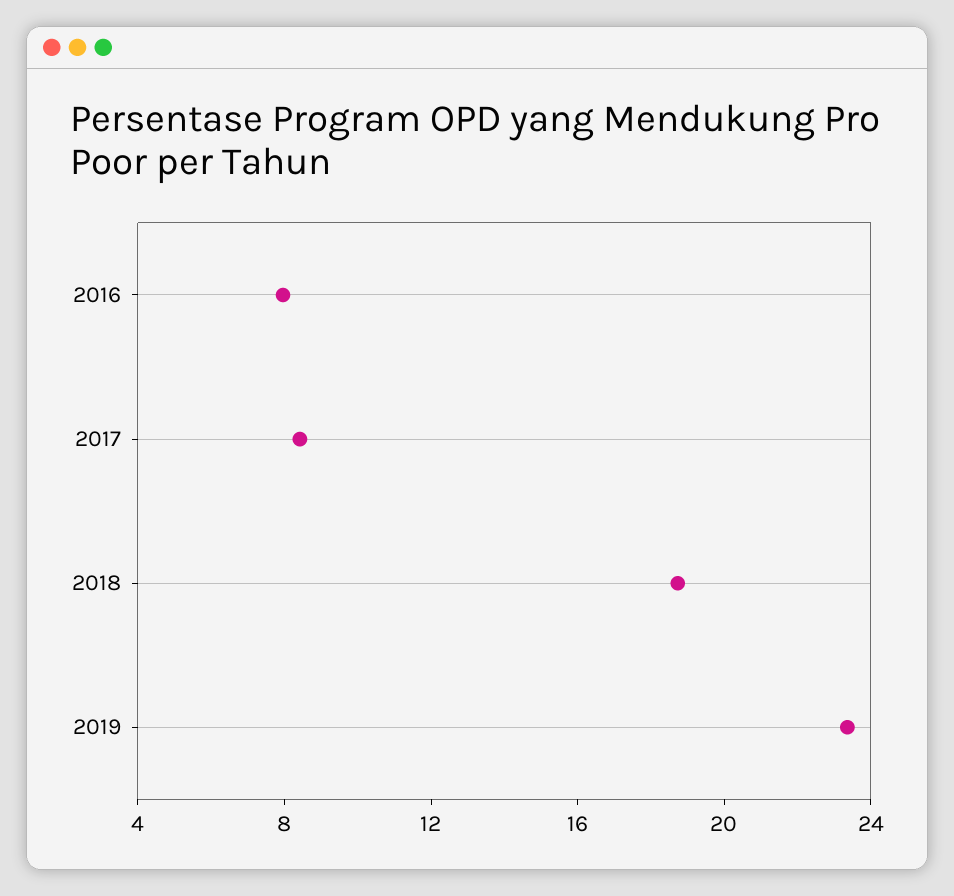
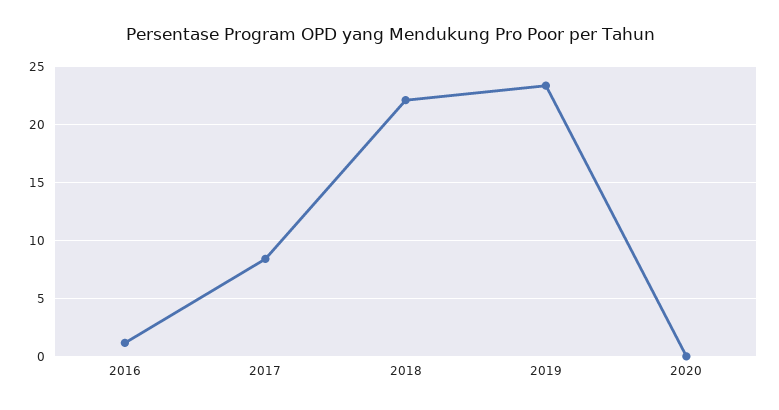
2016: 8 -> 1
2018: 19 -> 22
2020: none -> 0

